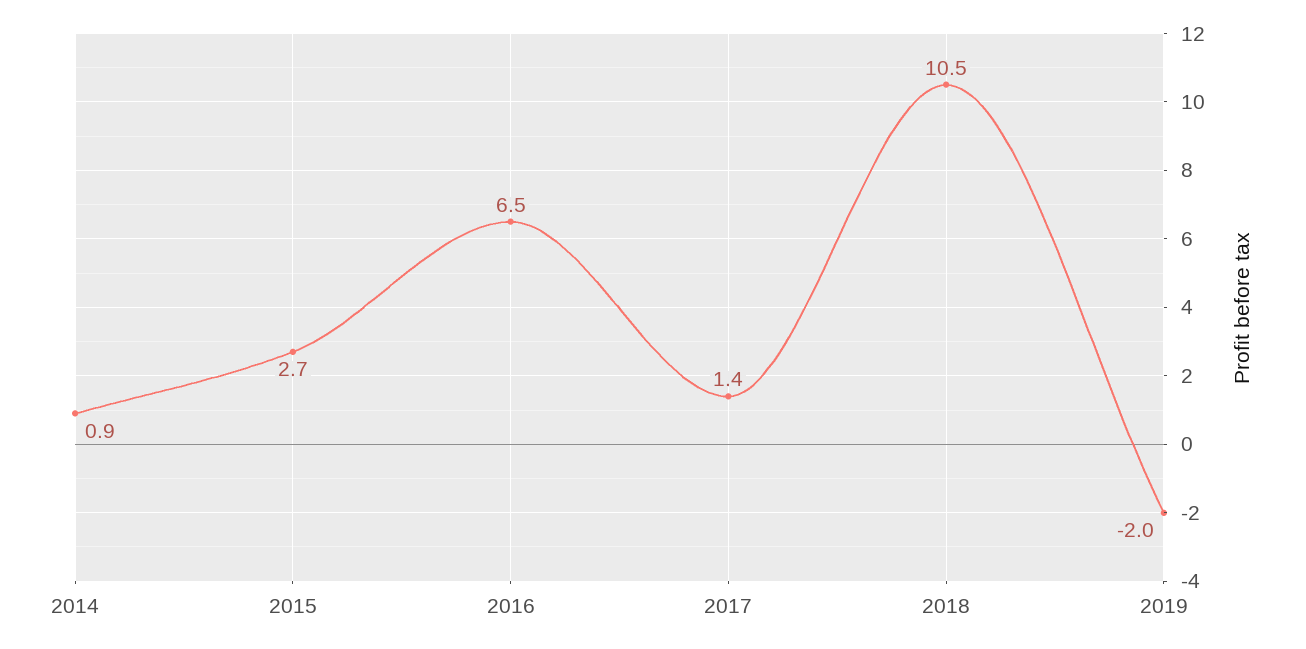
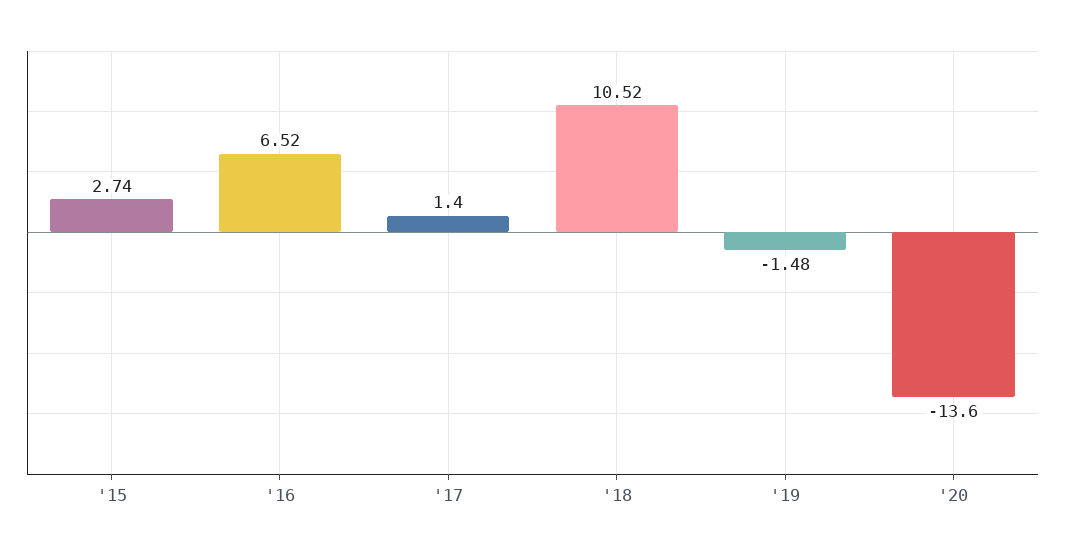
2014: 0.9 -> none
2019: -2 -> -1.48
'20: none -> -13.6

